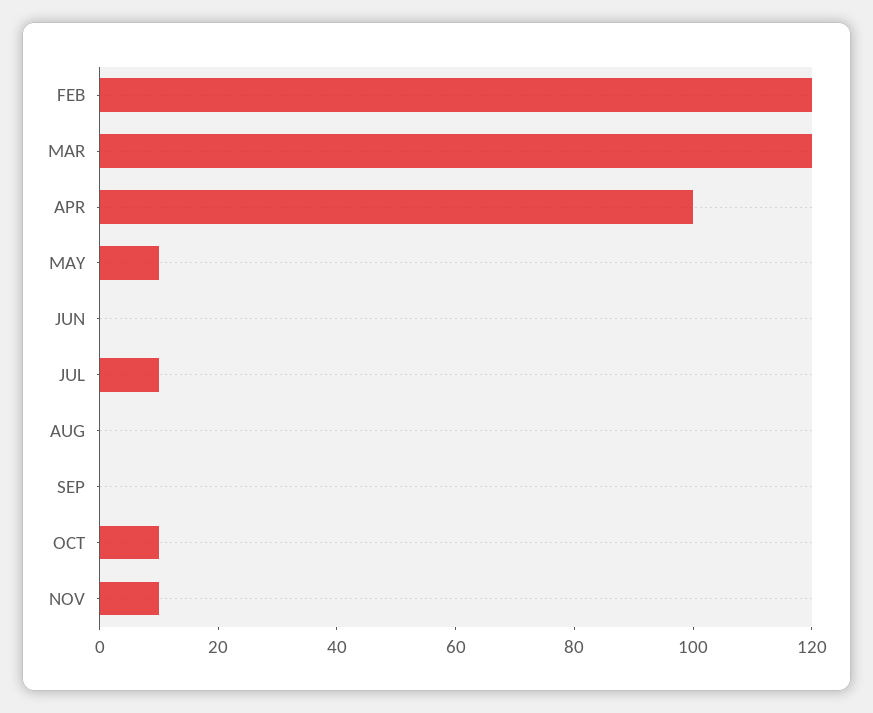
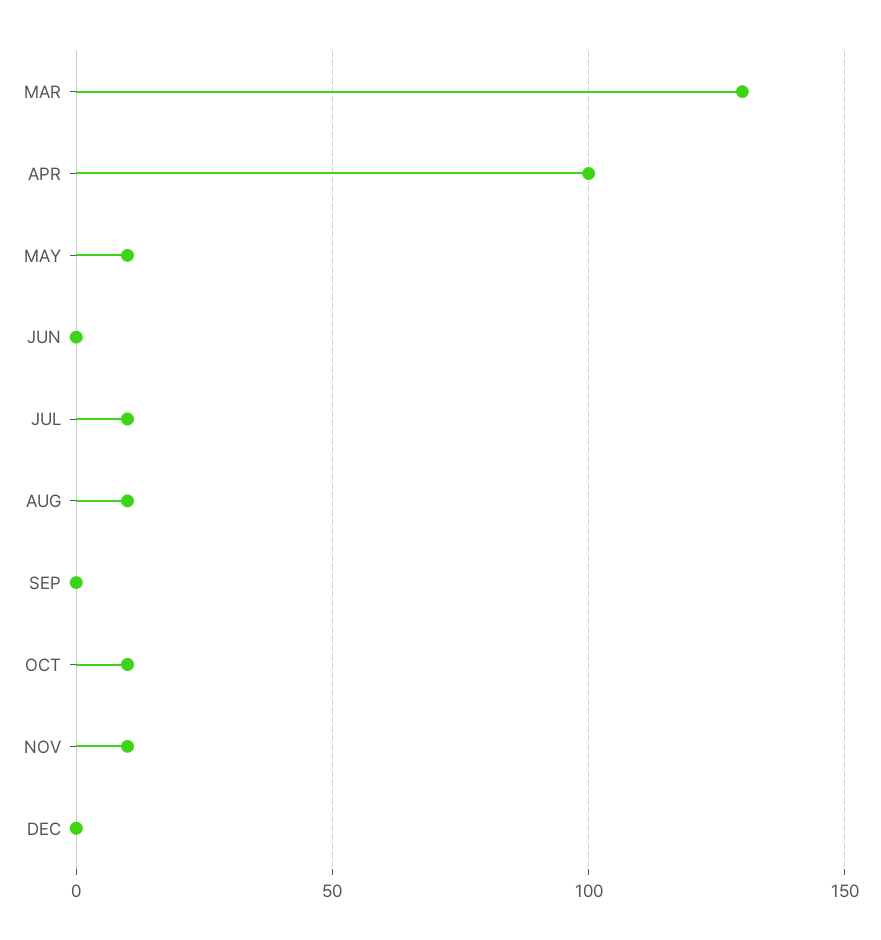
FEB: 120 -> none
MAR: 120 -> 130
AUG: 0 -> 10
DEC: none -> 0

